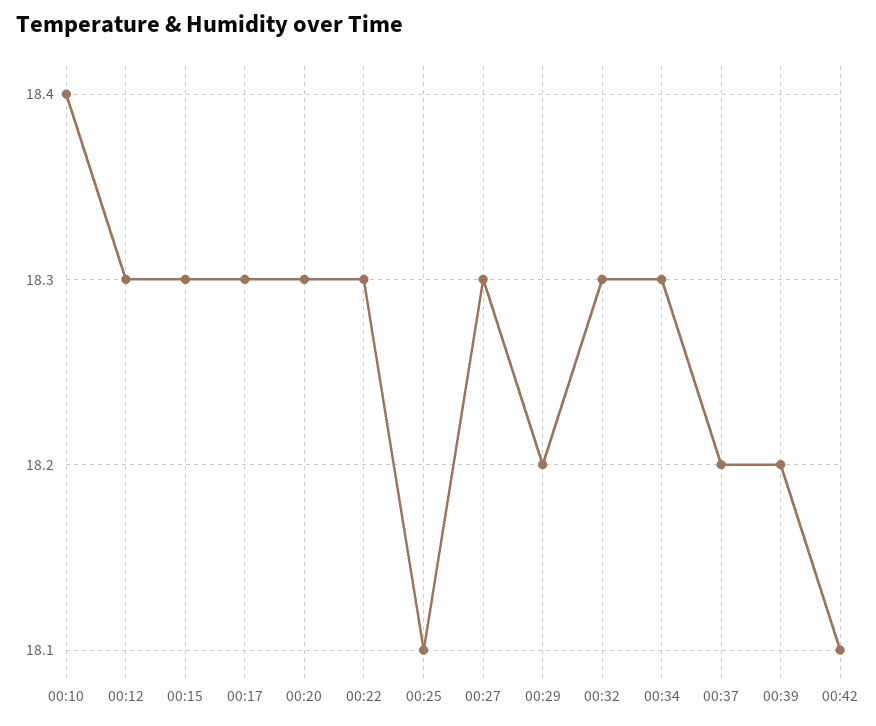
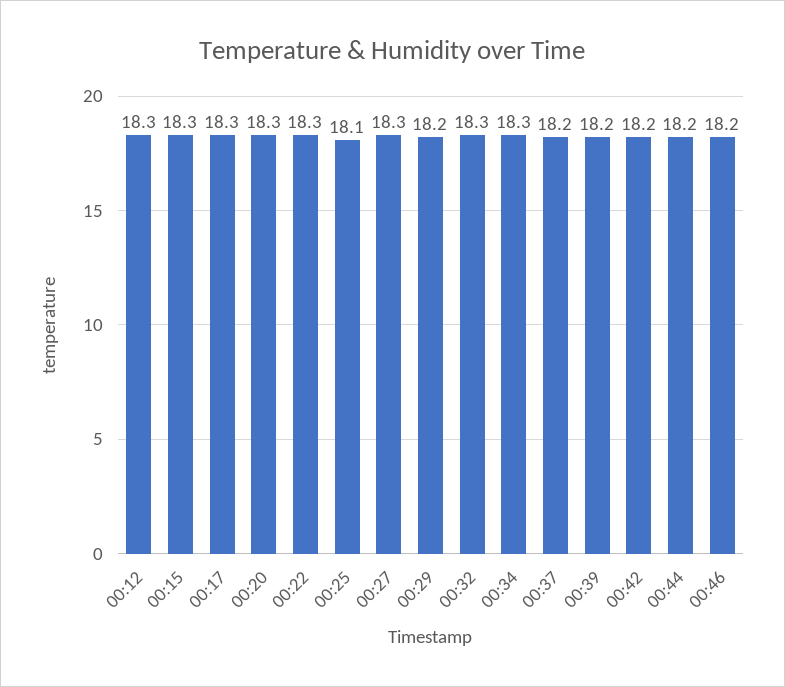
00:10: 18.4 -> none
00:42: 18.1 -> 18.2
00:44: none -> 18.2
00:46: none -> 18.2

